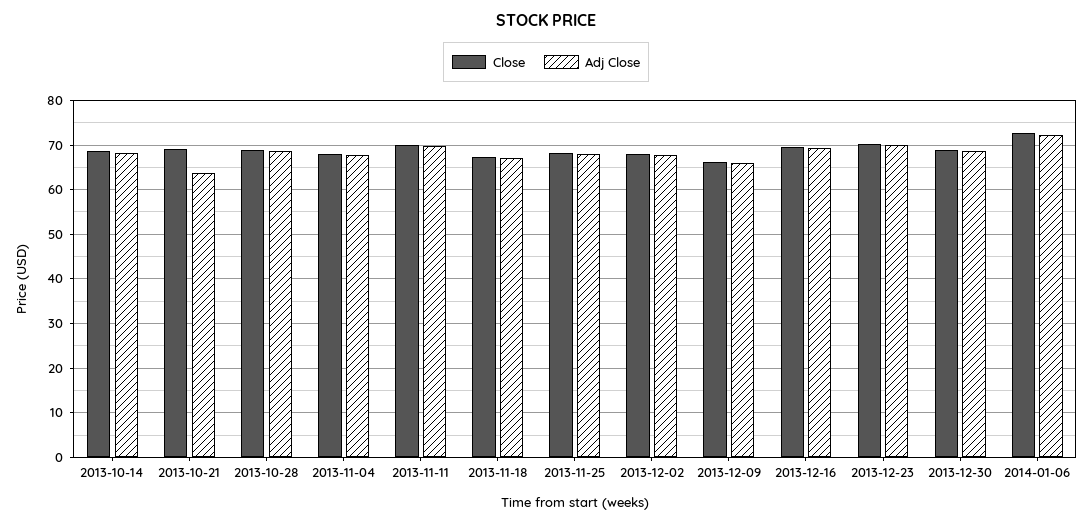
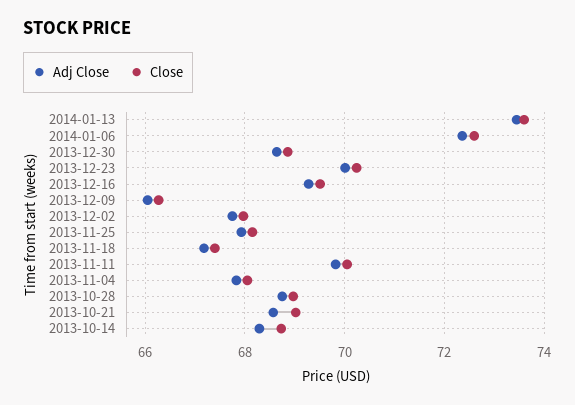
Adj Close, 2013-10-21: 64 -> 68.6
Adj Close, 2014-01-13: none -> 73.4
Close, 2014-01-13: none -> 73.6

